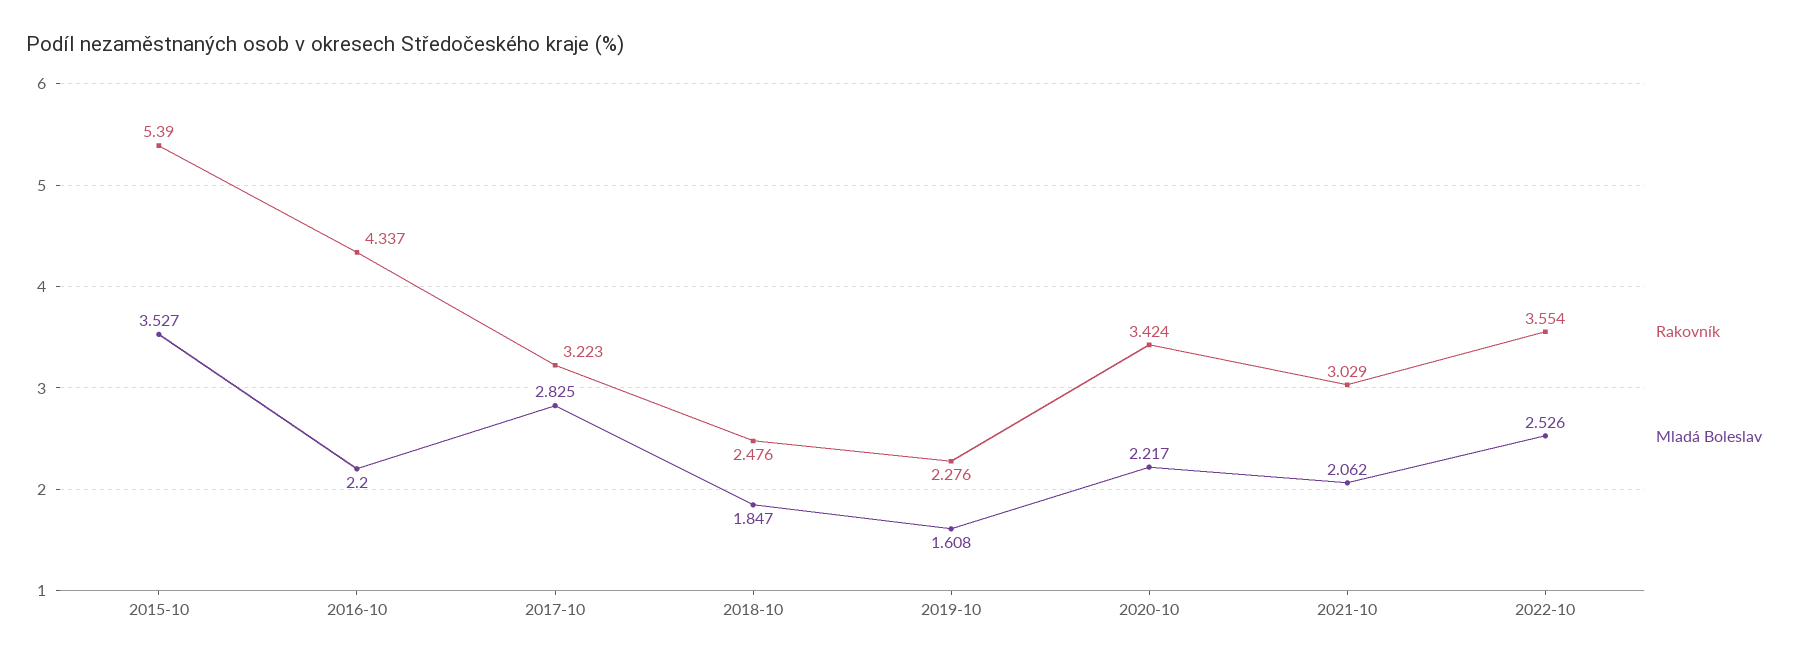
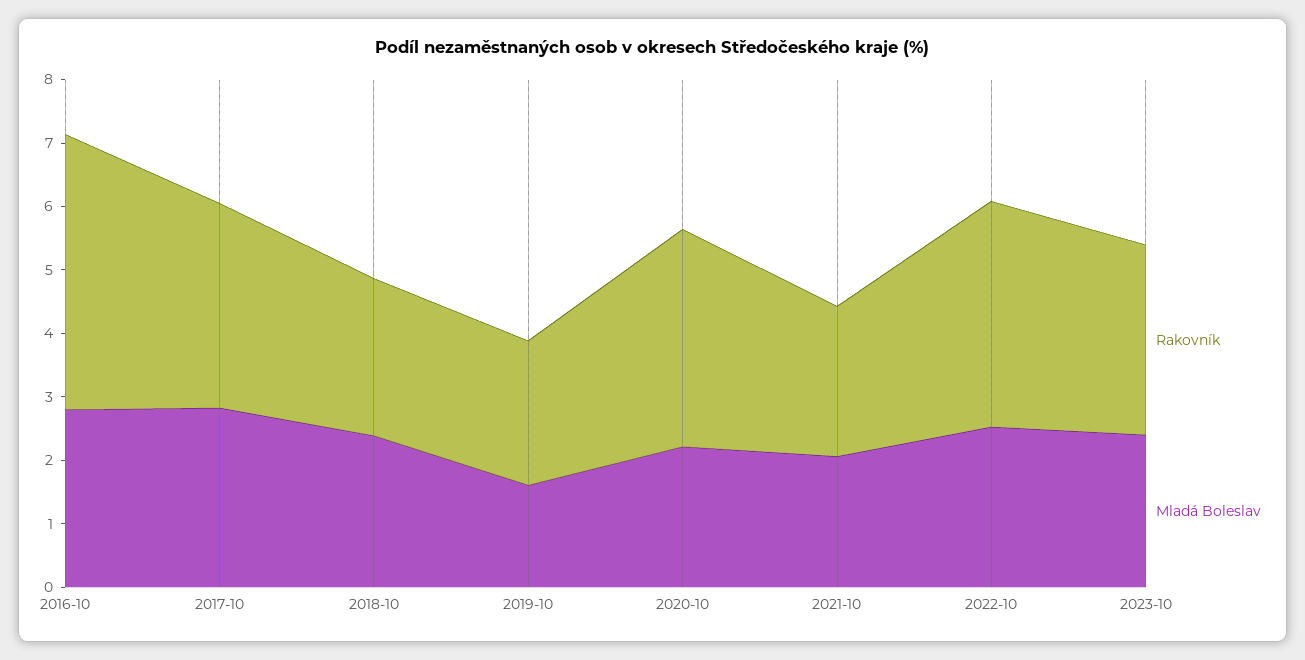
Rakovník, 2015-10: 5.39 -> none
Mladá Boleslav, 2015-10: 3.527 -> none
Mladá Boleslav, 2016-10: 2.2 -> 2.8
Mladá Boleslav, 2018-10: 1.847 -> 2.4
Rakovník, 2021-10: 3.029 -> 2.4
Rakovník, 2023-10: none -> 3
Mladá Boleslav, 2023-10: none -> 2.4

